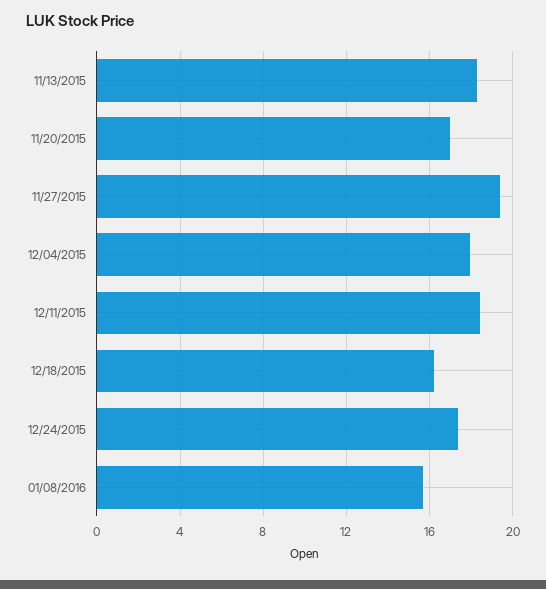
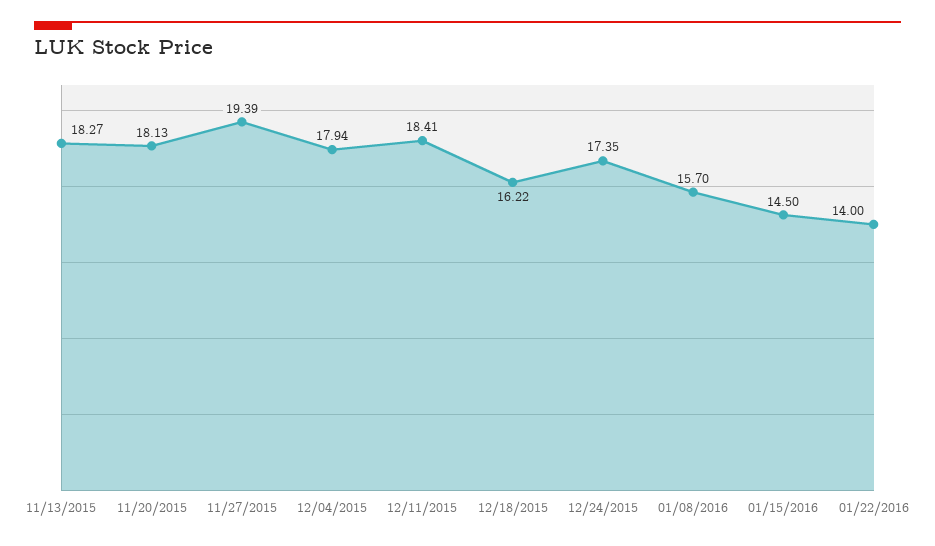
11/20/2015: 17 -> 18.13
01/15/2016: none -> 14.5
01/22/2016: none -> 14

